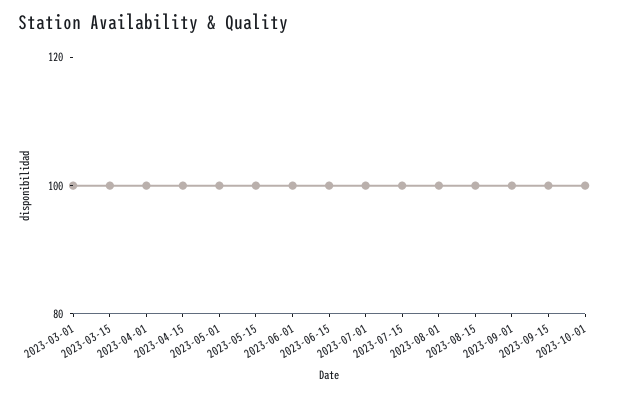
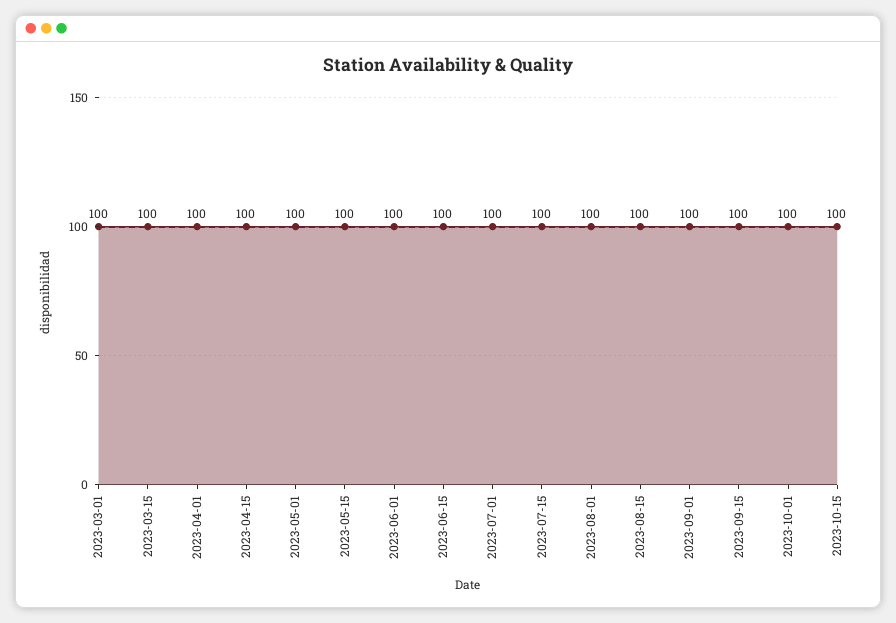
2023-10-15: none -> 100

